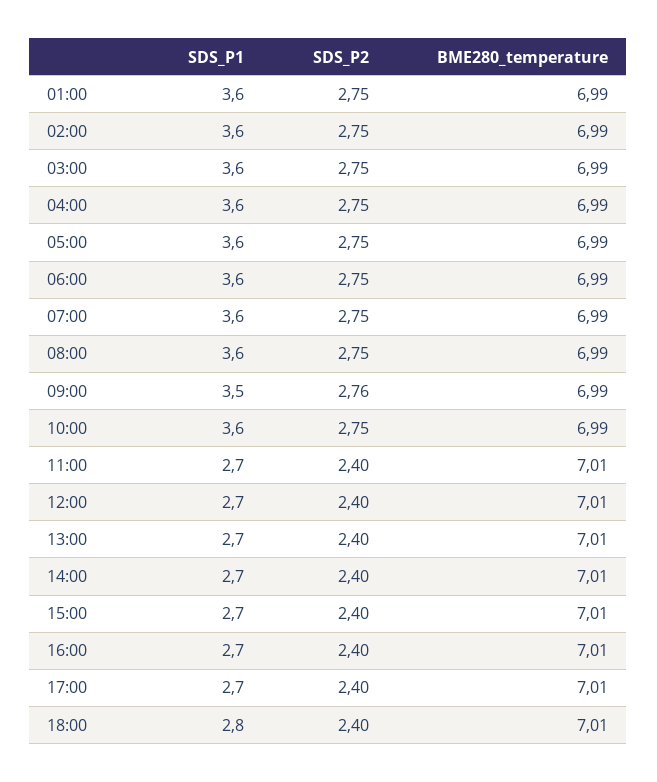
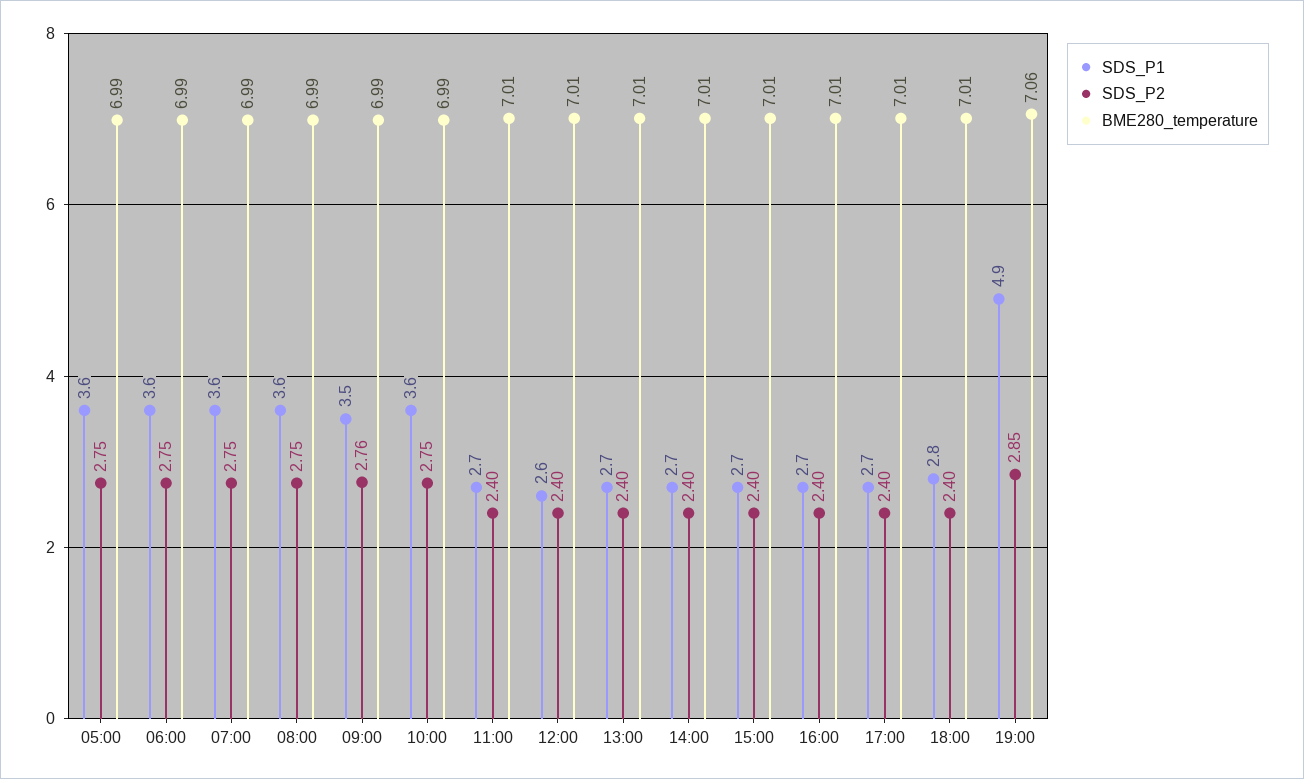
SDS_P1, 01:00: 3.6 -> none
SDS_P2, 01:00: 2.75 -> none
BME280_temperature, 01:00: 6.99 -> none
SDS_P1, 02:00: 3.6 -> none
SDS_P2, 02:00: 2.75 -> none
BME280_temperature, 02:00: 6.99 -> none
SDS_P1, 03:00: 3.6 -> none
SDS_P2, 03:00: 2.75 -> none
BME280_temperature, 03:00: 6.99 -> none
SDS_P1, 04:00: 3.6 -> none
SDS_P2, 04:00: 2.75 -> none
BME280_temperature, 04:00: 6.99 -> none
SDS_P1, 12:00: 2.7 -> 2.6
SDS_P1, 19:00: none -> 4.9
SDS_P2, 19:00: none -> 2.85
BME280_temperature, 19:00: none -> 7.06

